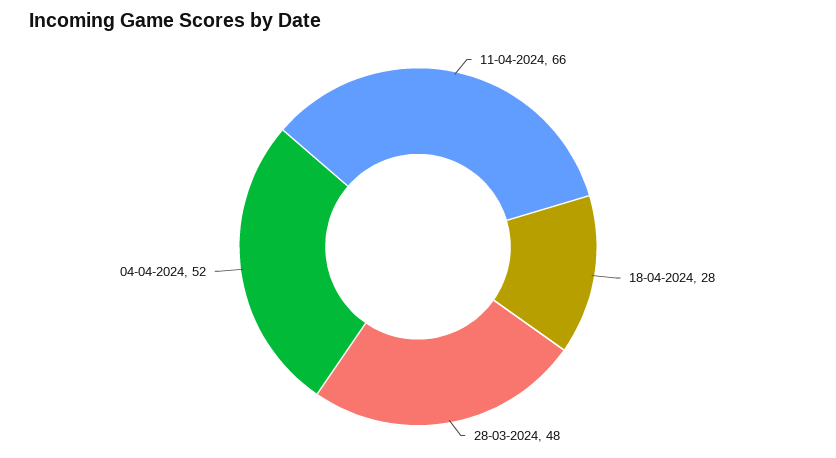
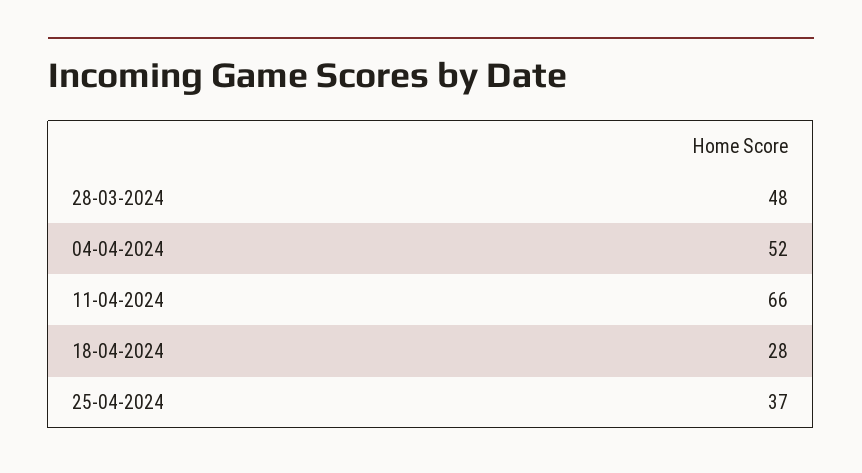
25-04-2024: none -> 37

